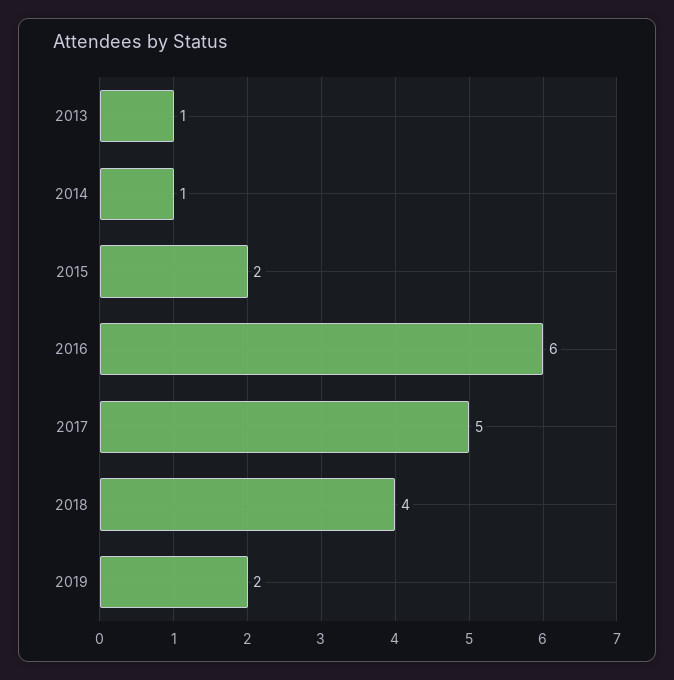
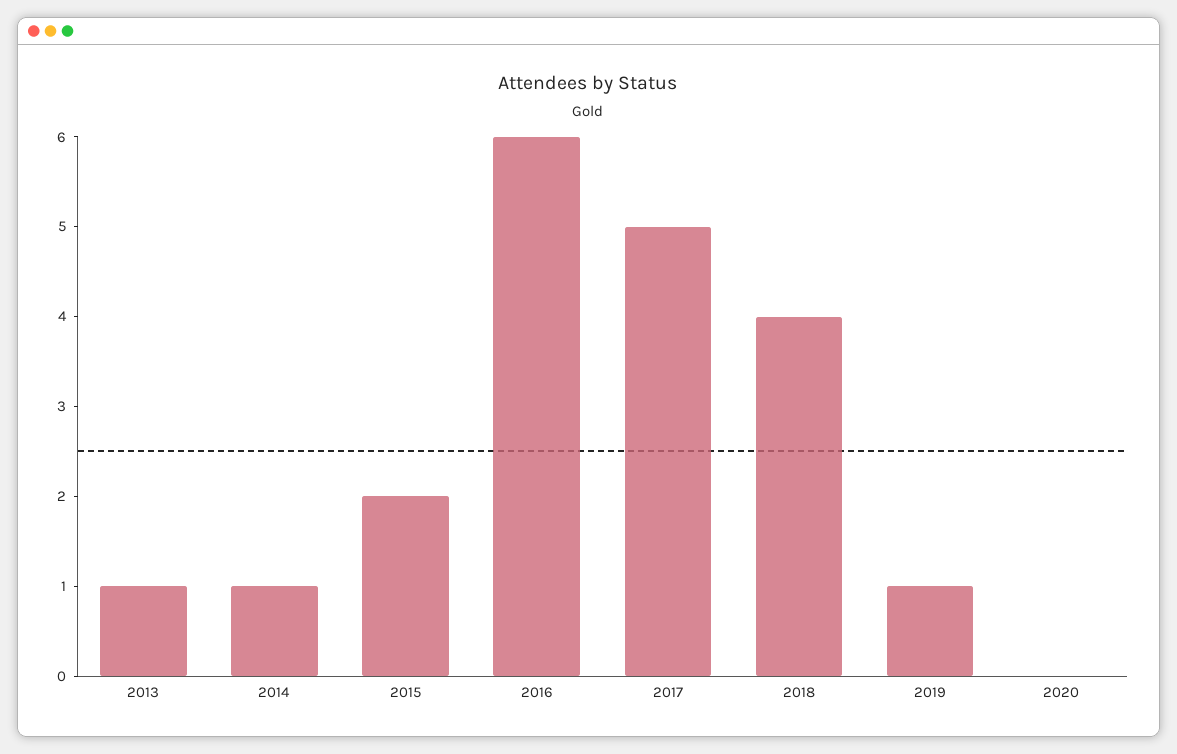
2019: 2 -> 1
2020: none -> 0

